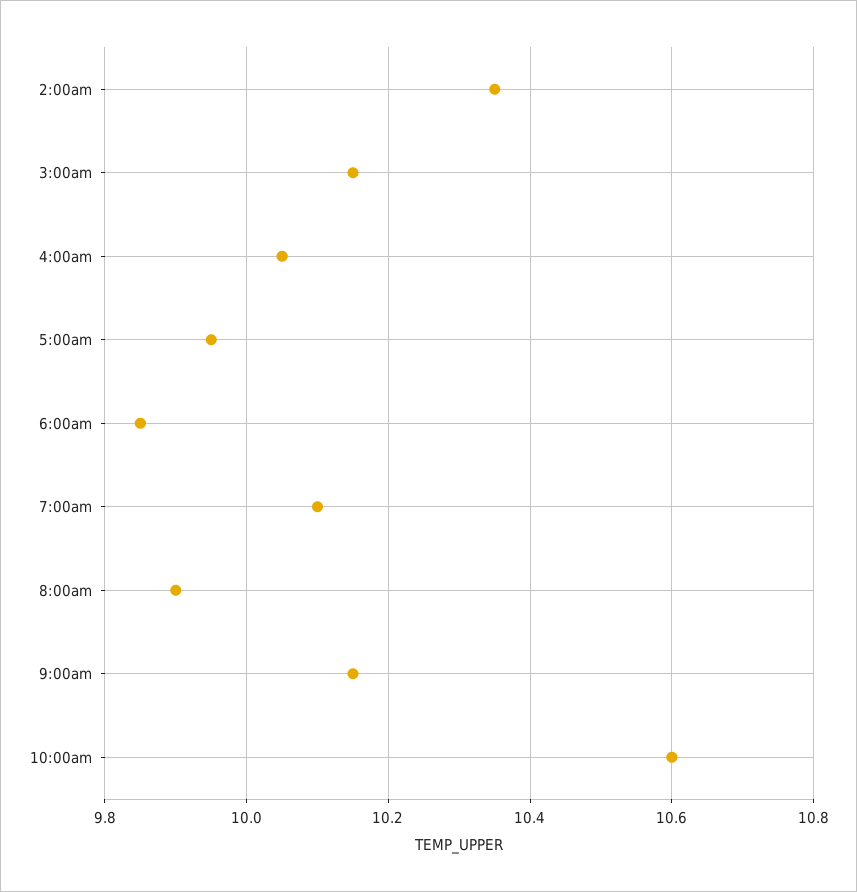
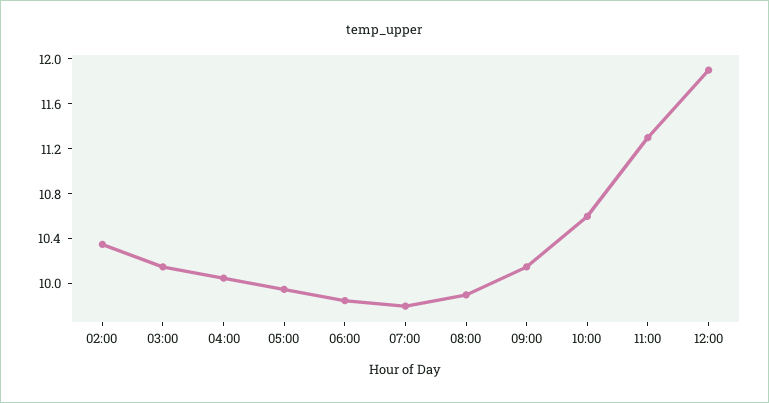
7:00am: 10.1 -> 9.8
11:00: none -> 11.3
12:00: none -> 11.9

